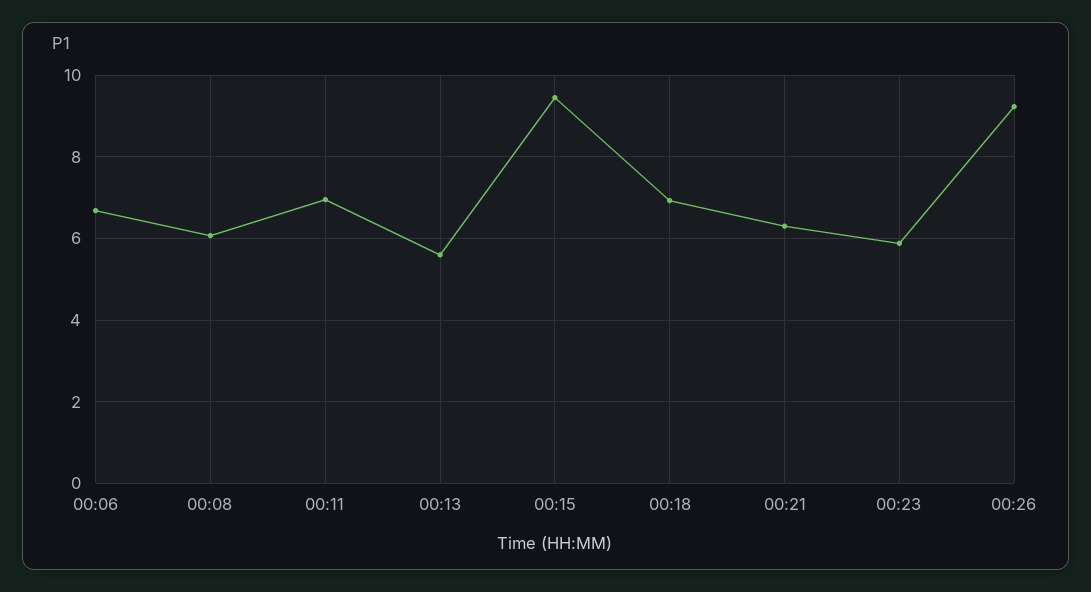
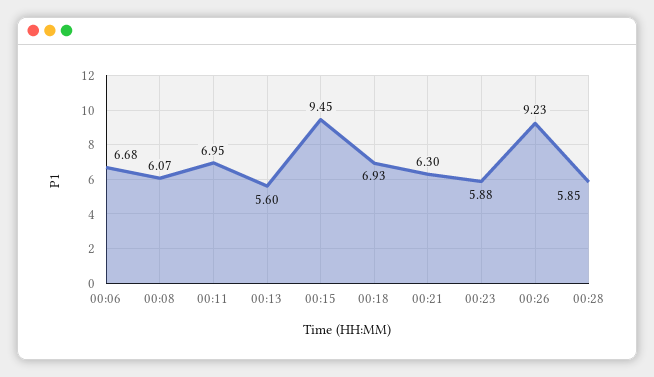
00:28: none -> 5.85

